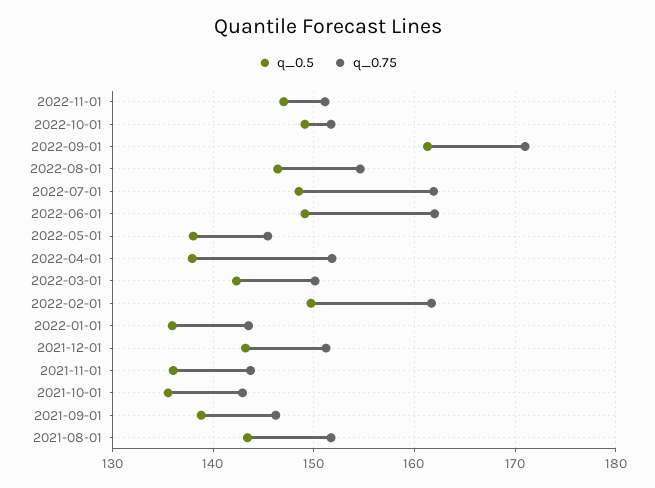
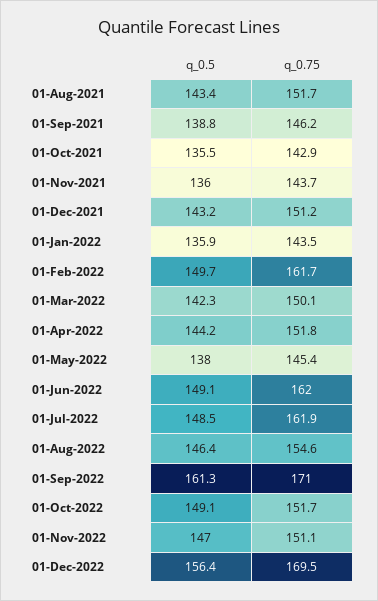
q_0.5, 2022-04-01: 138 -> 144.2
q_0.5, 01-Dec-2022: none -> 156.4
q_0.75, 01-Dec-2022: none -> 169.5

